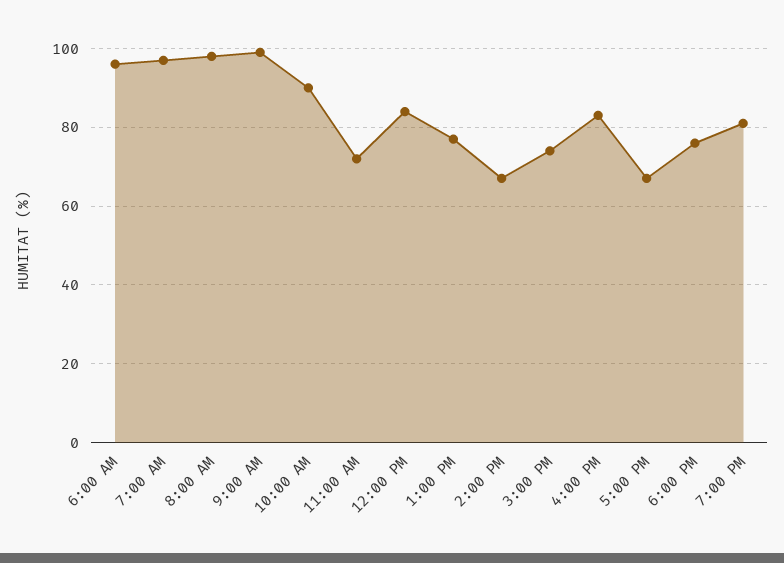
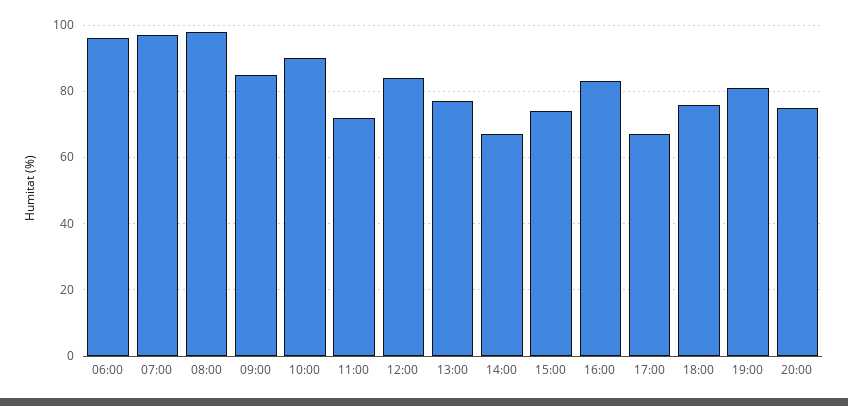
9:00 AM: 100 -> 85
20:00: none -> 75

